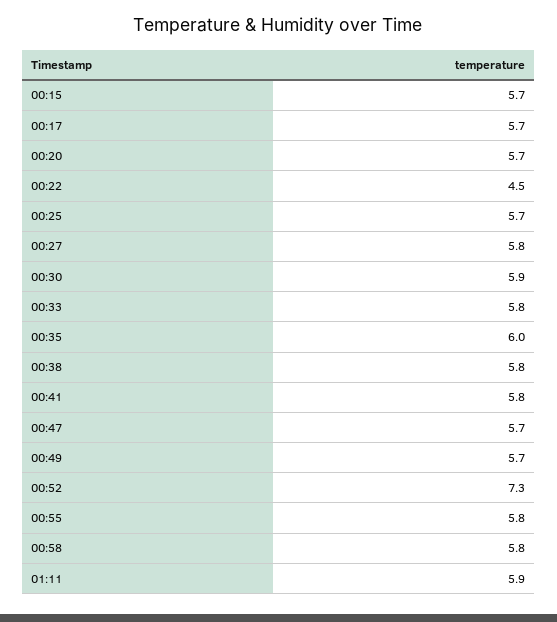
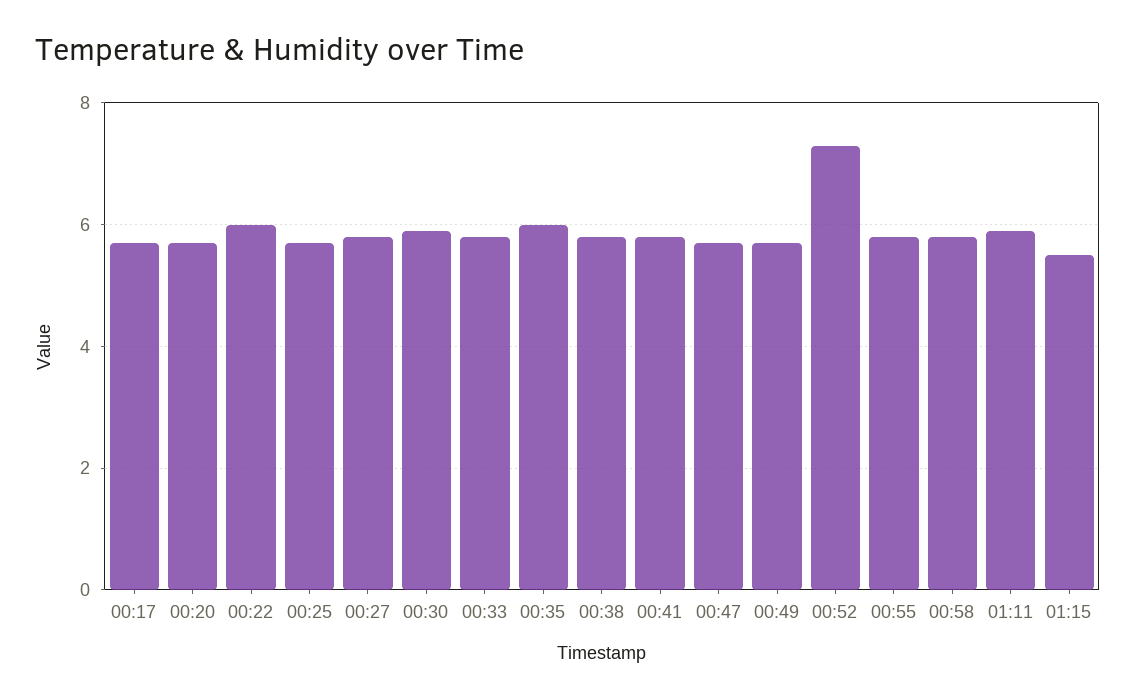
00:15: 5.7 -> none
00:22: 4.5 -> 6
01:15: none -> 5.5

